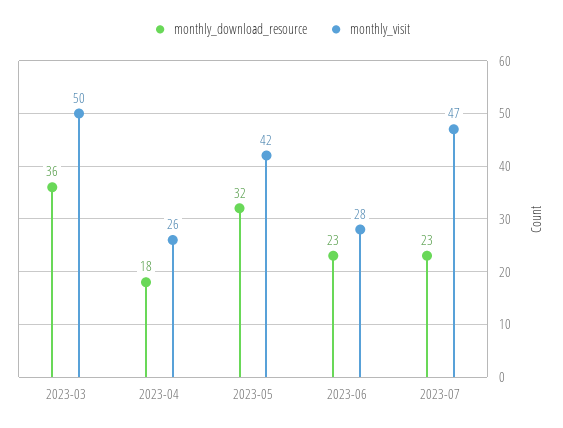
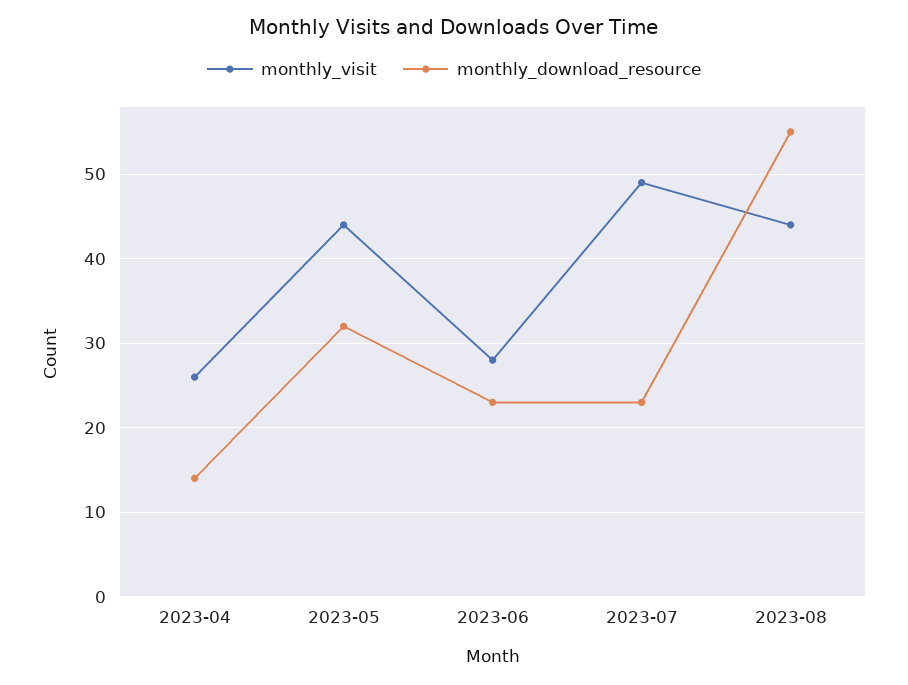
monthly_download_resource, 2023-03: 36 -> none
monthly_visit, 2023-03: 50 -> none
monthly_download_resource, 2023-04: 18 -> 14
monthly_visit, 2023-05: 42 -> 44
monthly_visit, 2023-07: 47 -> 49
monthly_visit, 2023-08: none -> 44
monthly_download_resource, 2023-08: none -> 55

